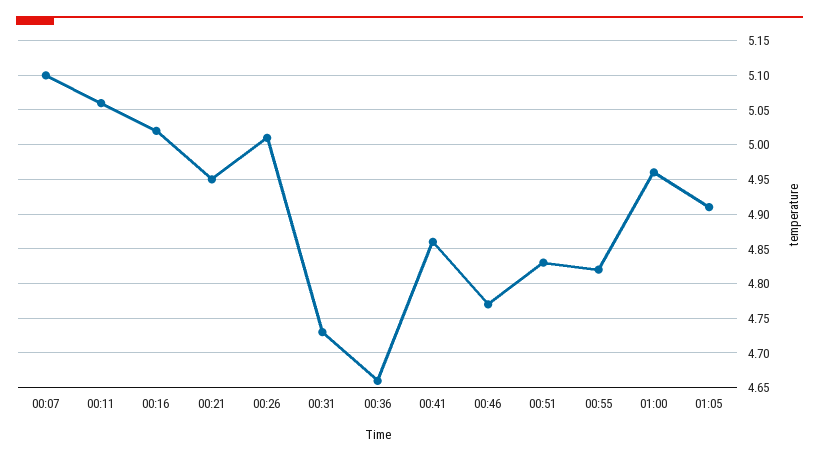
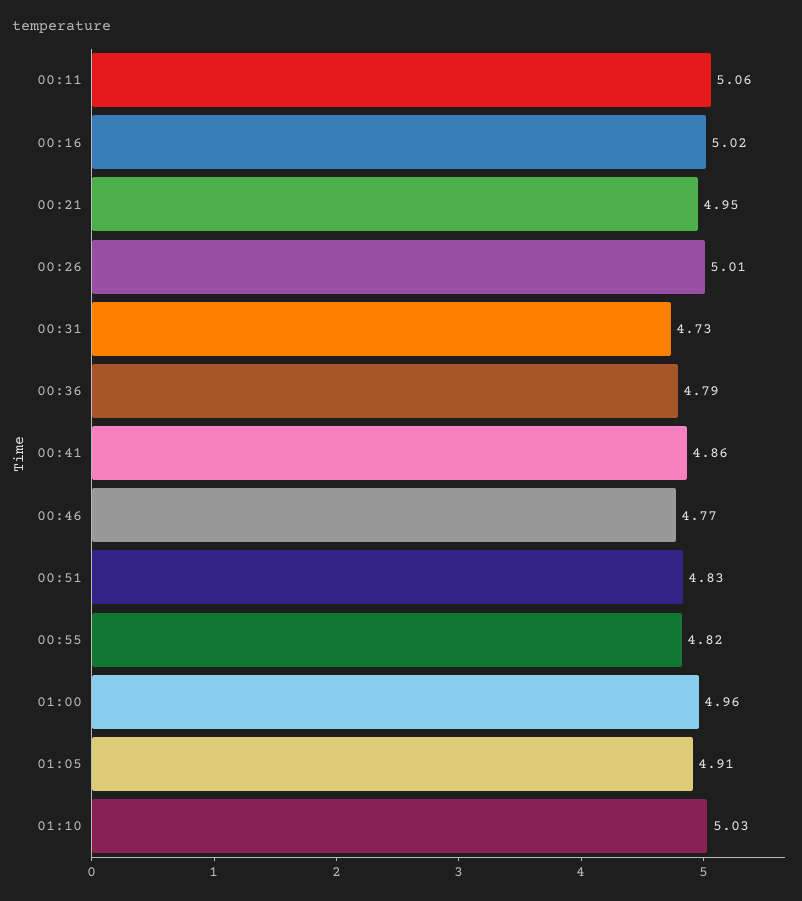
00:07: 5.1 -> none
00:36: 4.66 -> 4.79
01:10: none -> 5.03

